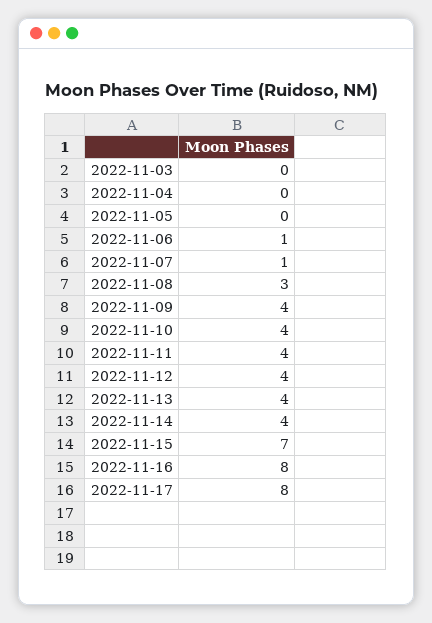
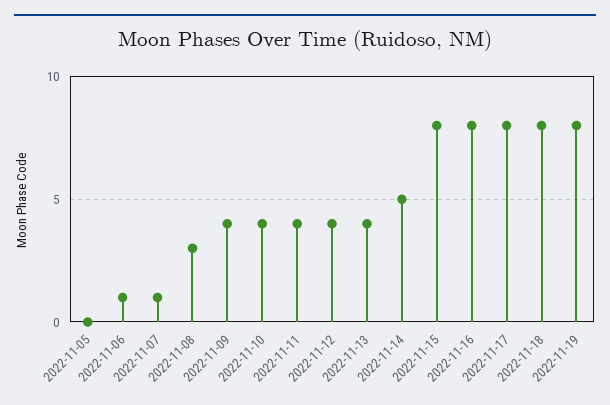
2022-11-03: 0 -> none
2022-11-04: 0 -> none
2022-11-14: 4 -> 5
2022-11-15: 7 -> 8
2022-11-18: none -> 8
2022-11-19: none -> 8

